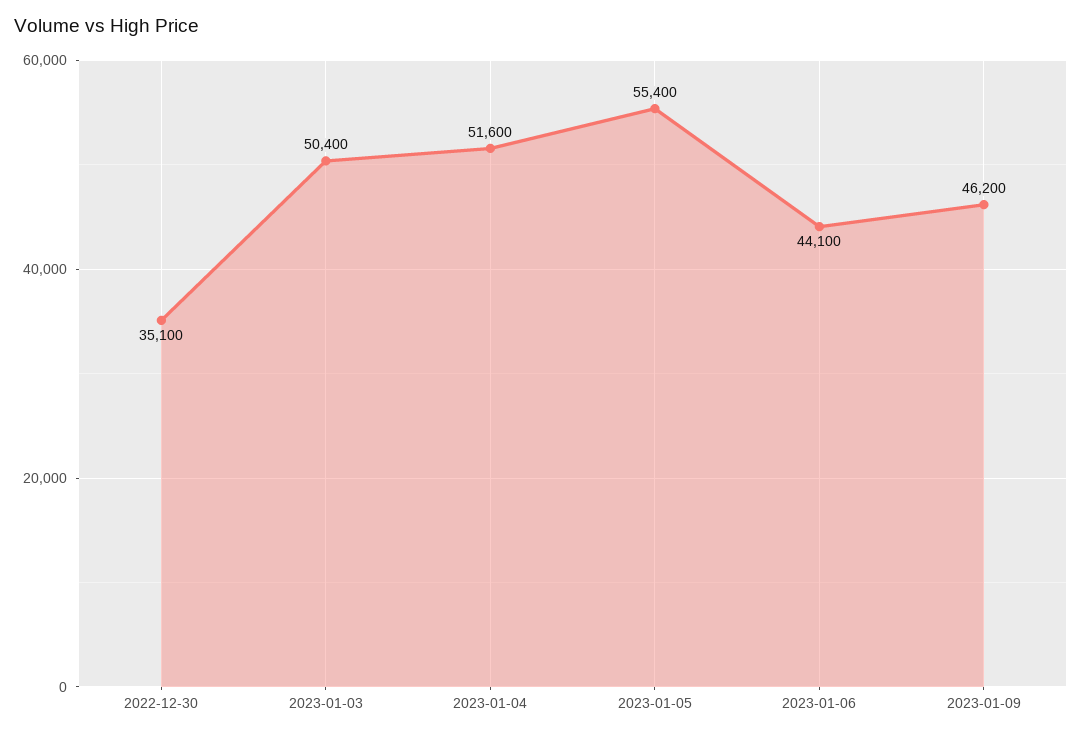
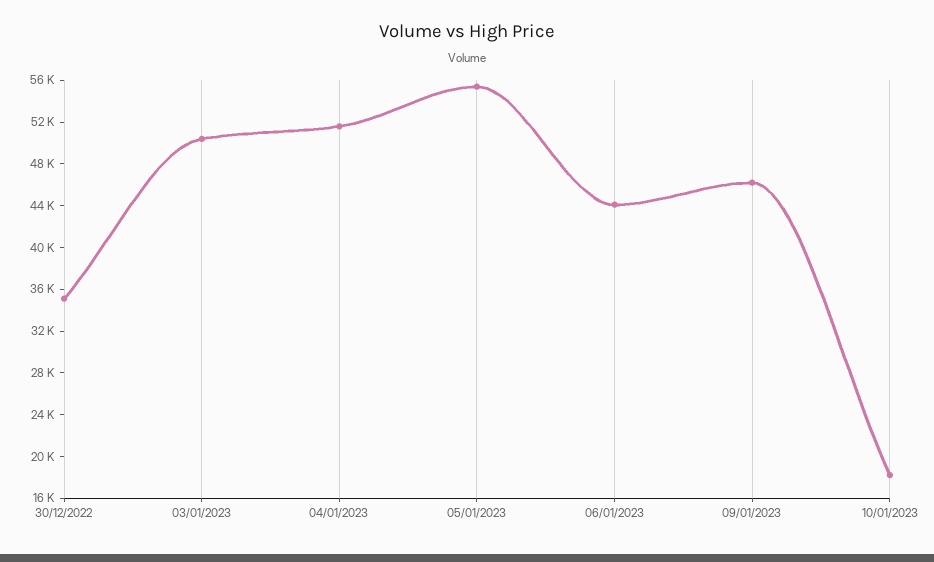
10/01/2023: none -> 18000

